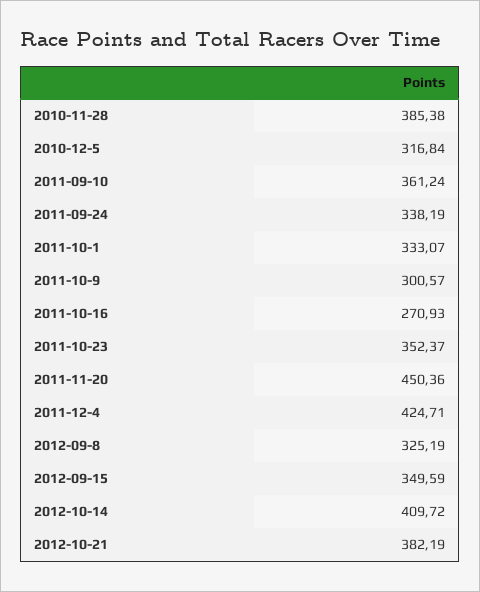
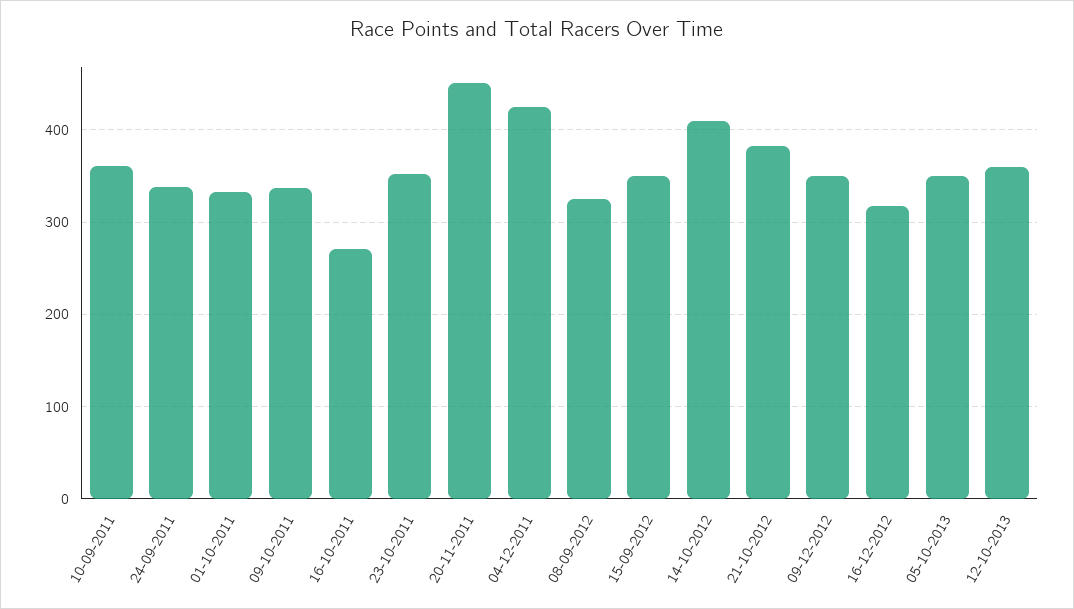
2010-11-28: 385.38 -> none
2010-12-5: 316.84 -> none
2011-10-9: 300.57 -> 340
09-12-2012: none -> 350
16-12-2012: none -> 320
05-10-2013: none -> 350
12-10-2013: none -> 360

